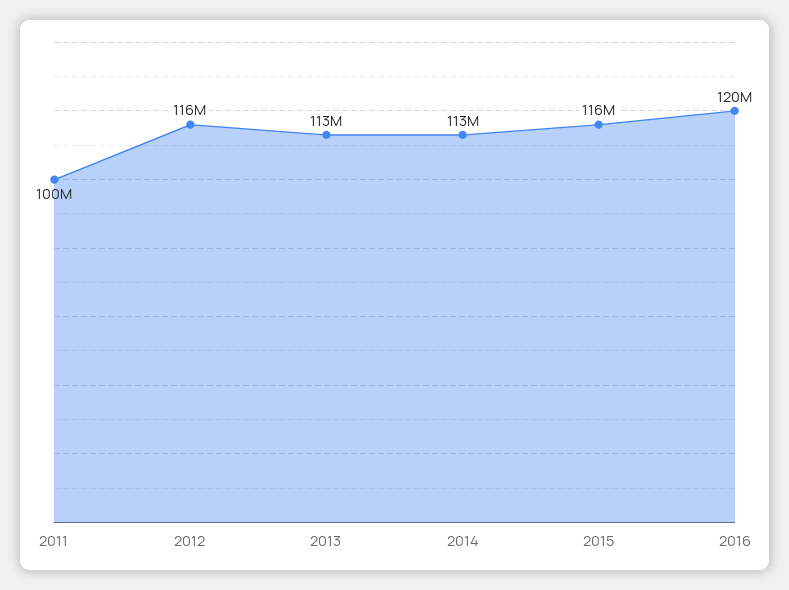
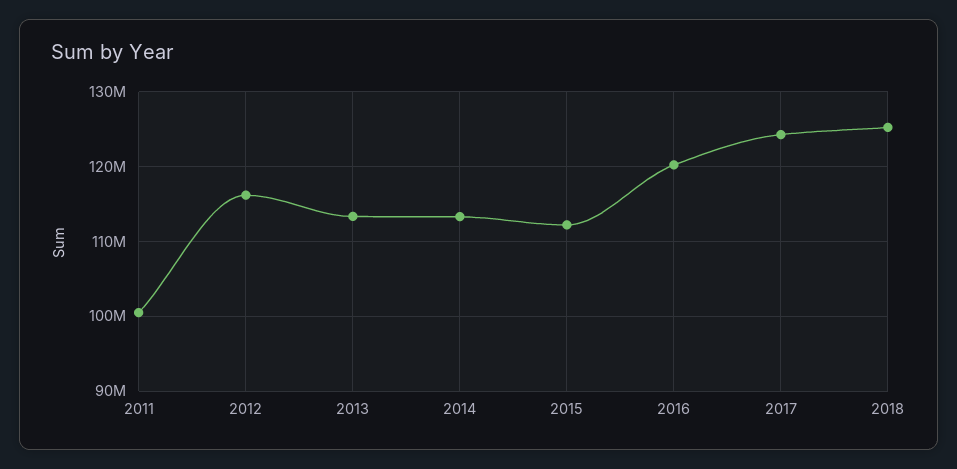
2015: 116000000 -> 112000000
2017: none -> 124000000
2018: none -> 125000000

